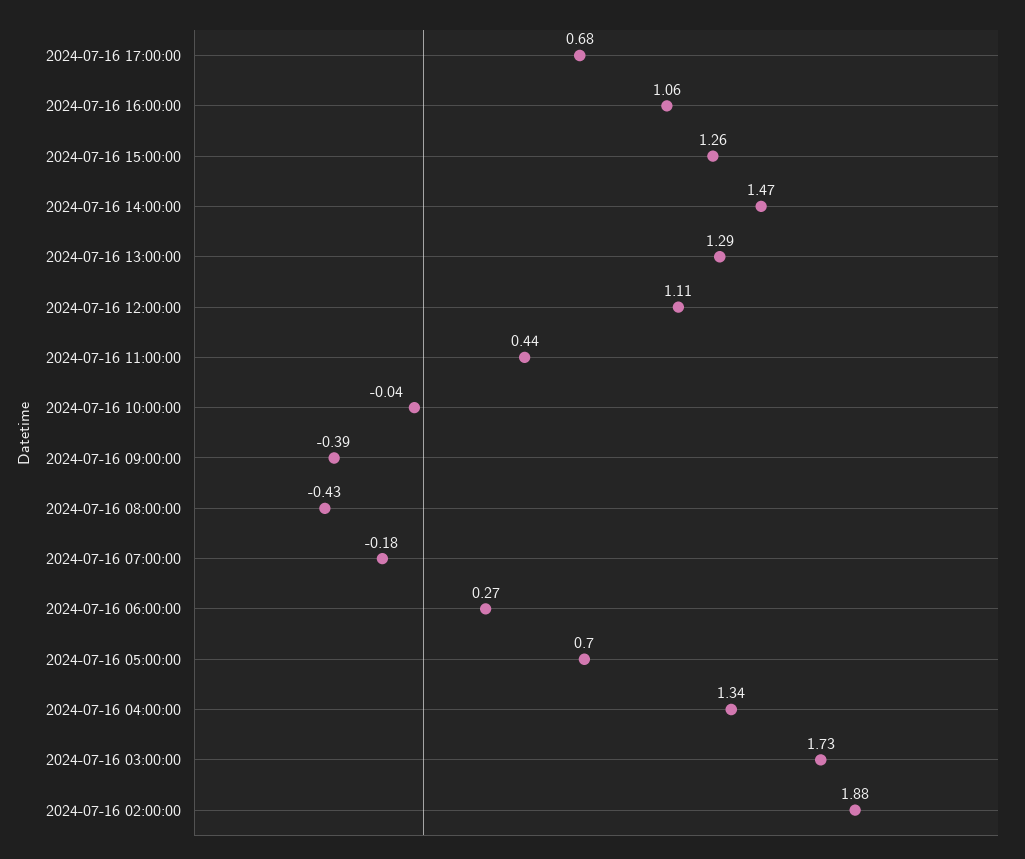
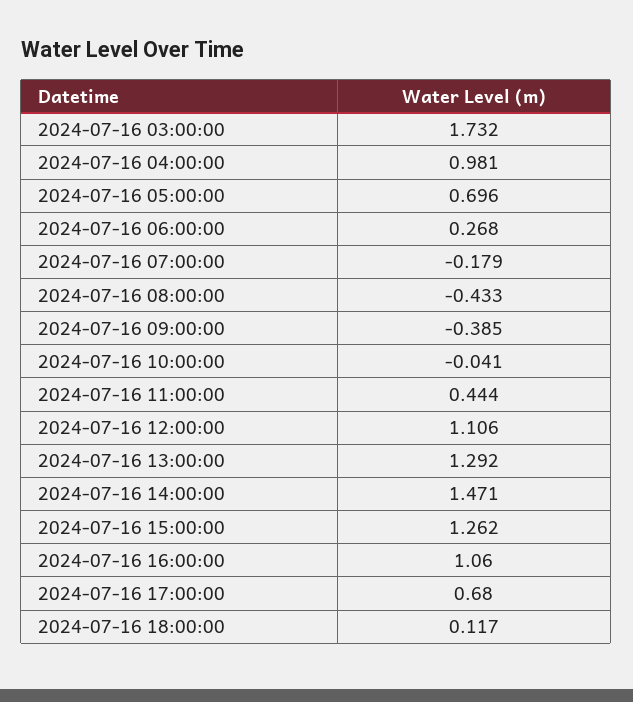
2024-07-16 04:00:00: 1.34 -> 0.981
2024-07-16 02:00:00: 1.88 -> none
2024-07-16 18:00:00: none -> 0.117

